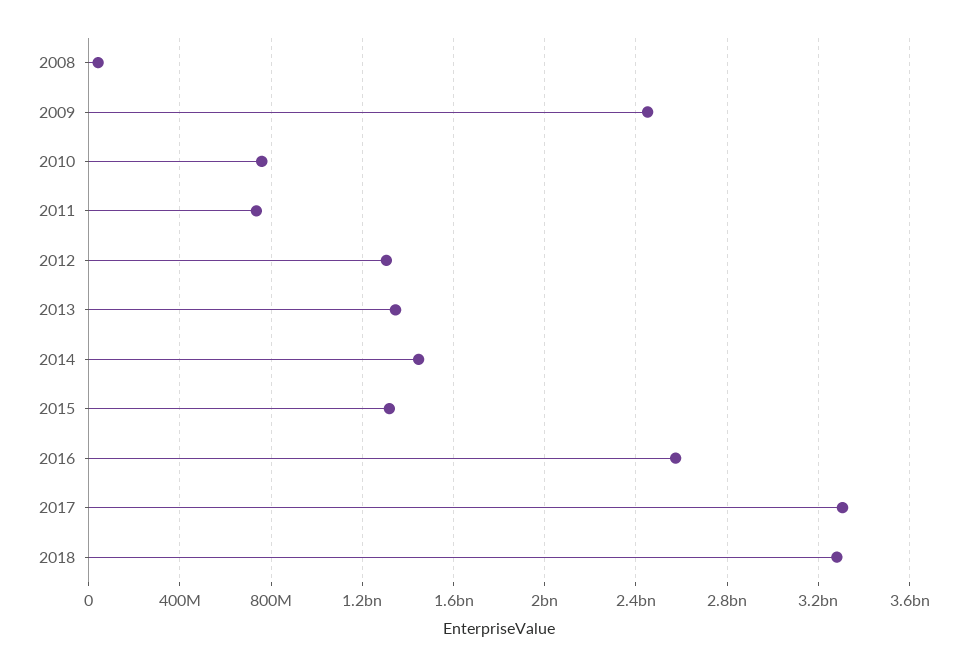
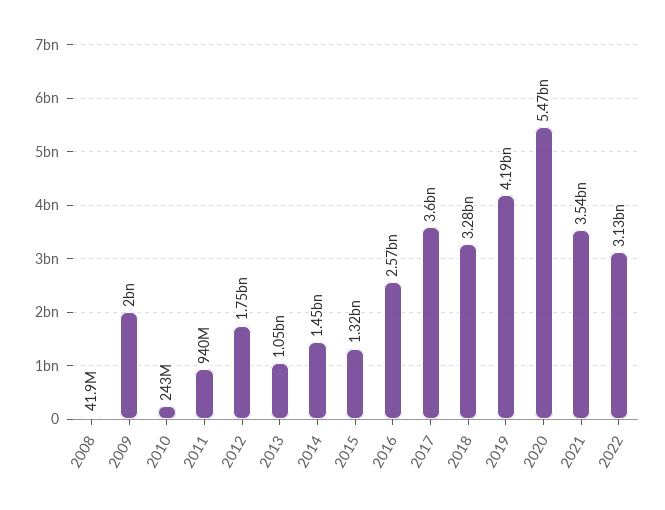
2009: 2450000000 -> 2000000000
2010: 750000000 -> 243000000
2011: 750000000 -> 940000000
2012: 1300000000 -> 1750000000
2013: 1350000000 -> 1050000000
2017: 3300000000 -> 3600000000
2019: none -> 4190000000
2020: none -> 5470000000
2021: none -> 3540000000
2022: none -> 3130000000

